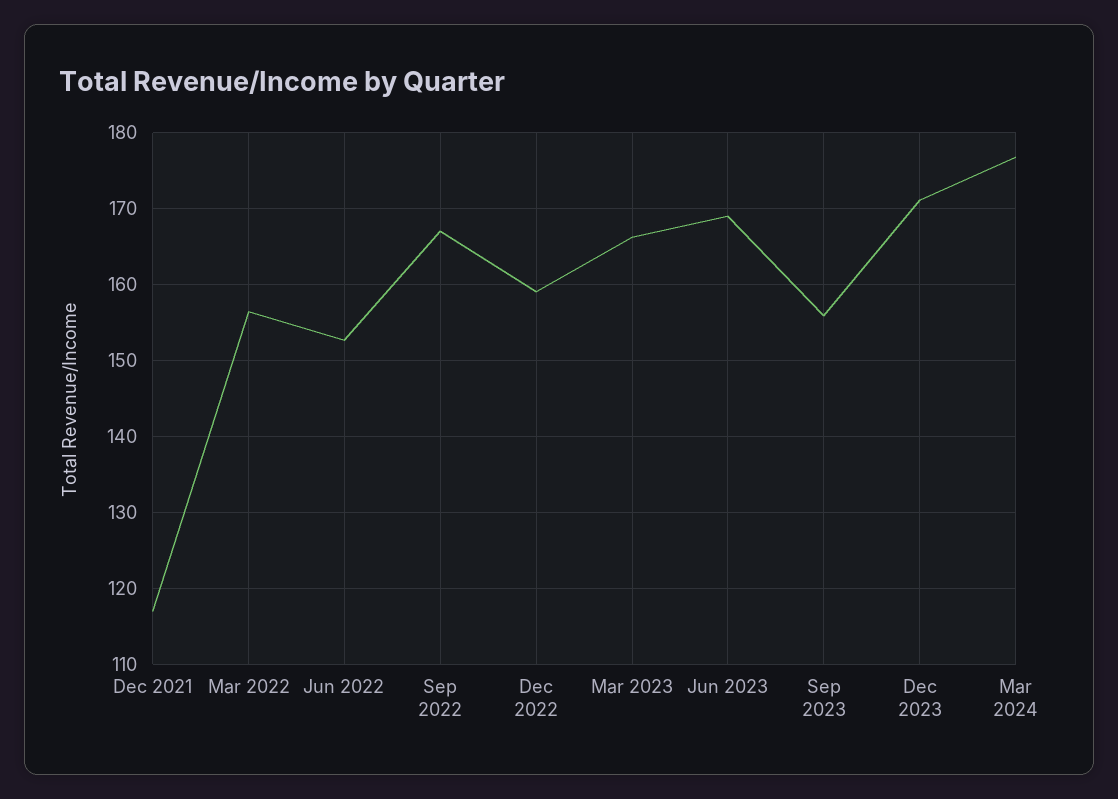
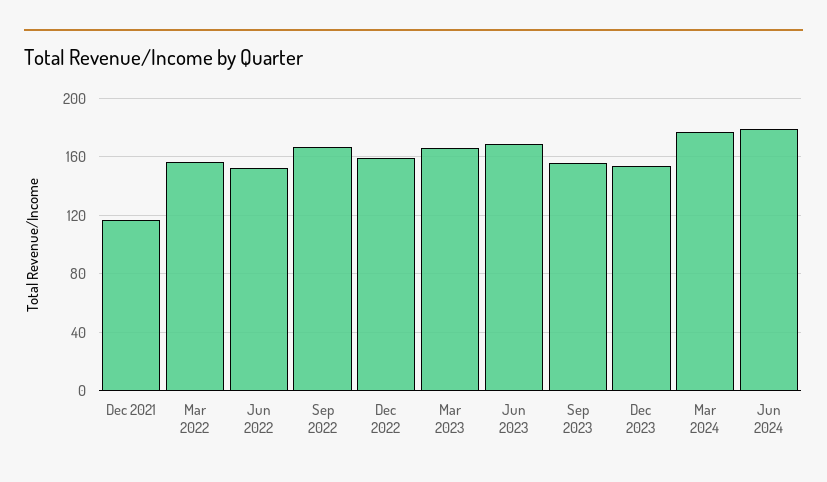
Dec 2023: 171 -> 155
Jun 2024: none -> 180

